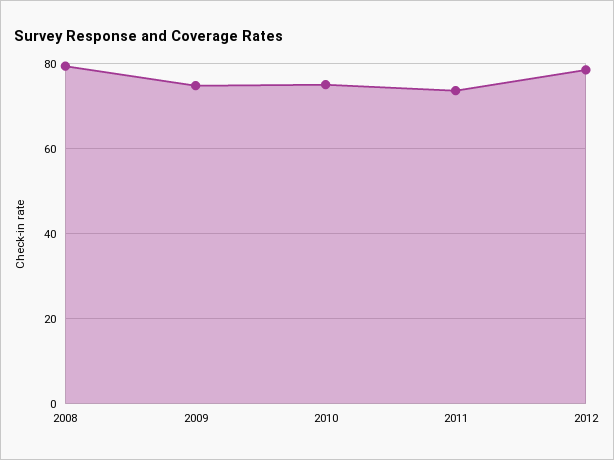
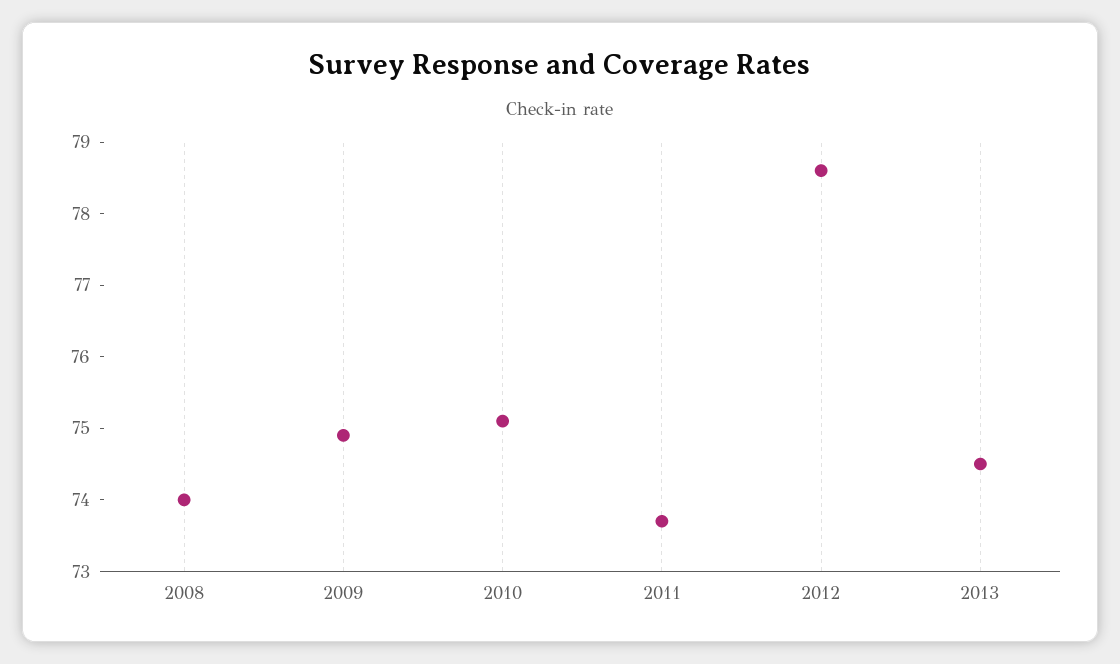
2008: 80 -> 74
2013: none -> 74.5

